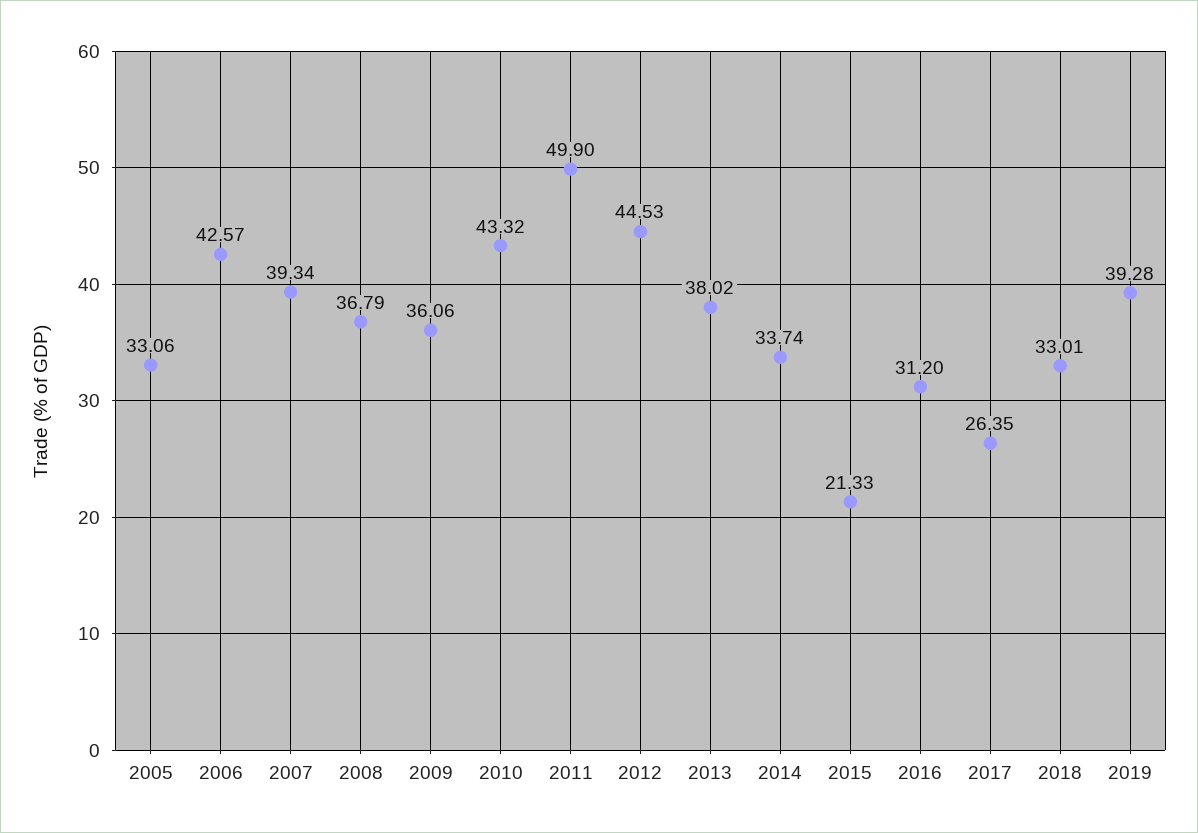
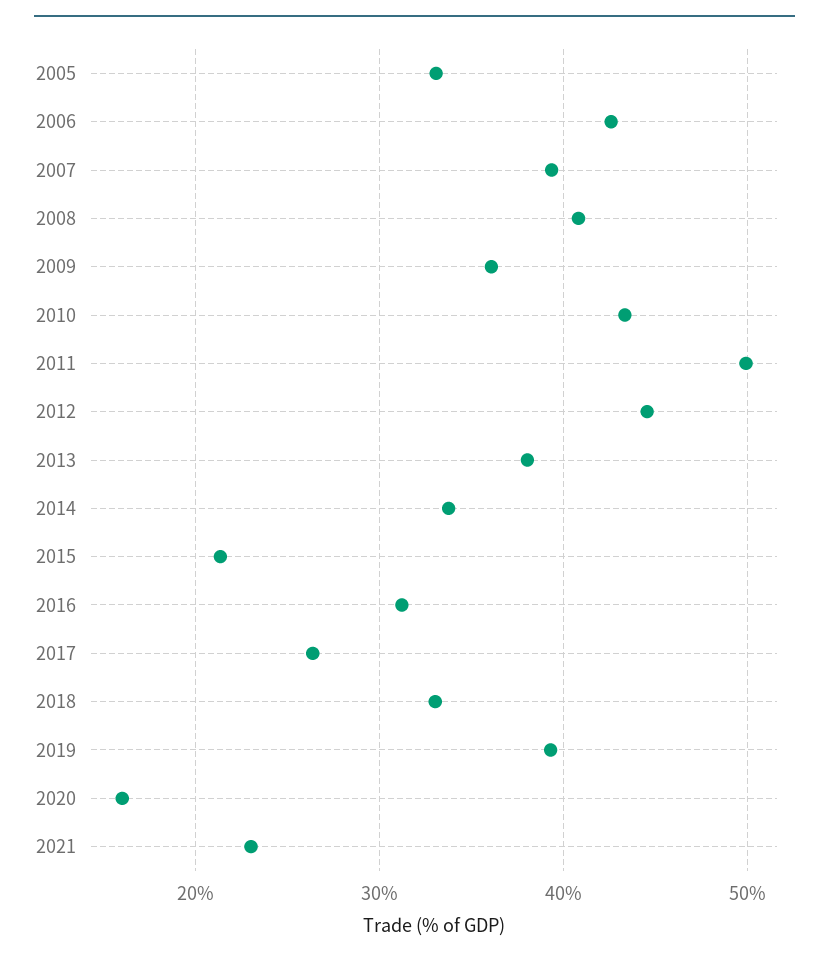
2008: 36.79 -> 41
2020: none -> 16
2021: none -> 23

